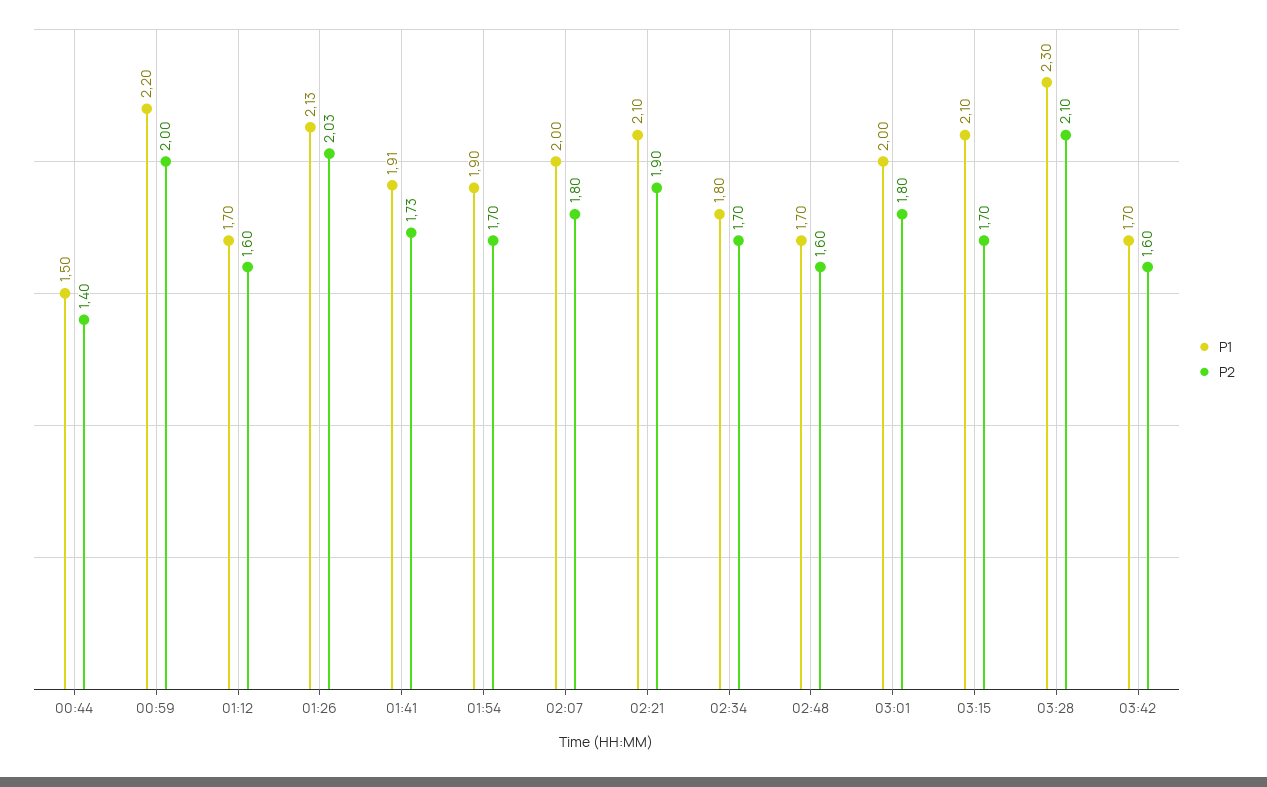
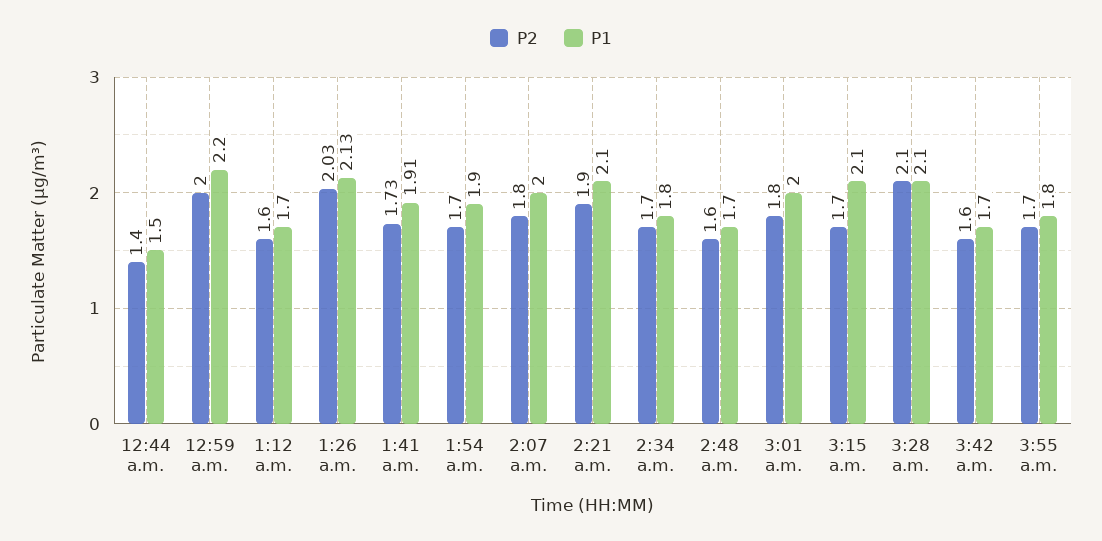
P1, 03:28: 2.3 -> 2.1
P2, 3:55 a.m.: none -> 1.7
P1, 3:55 a.m.: none -> 1.8

